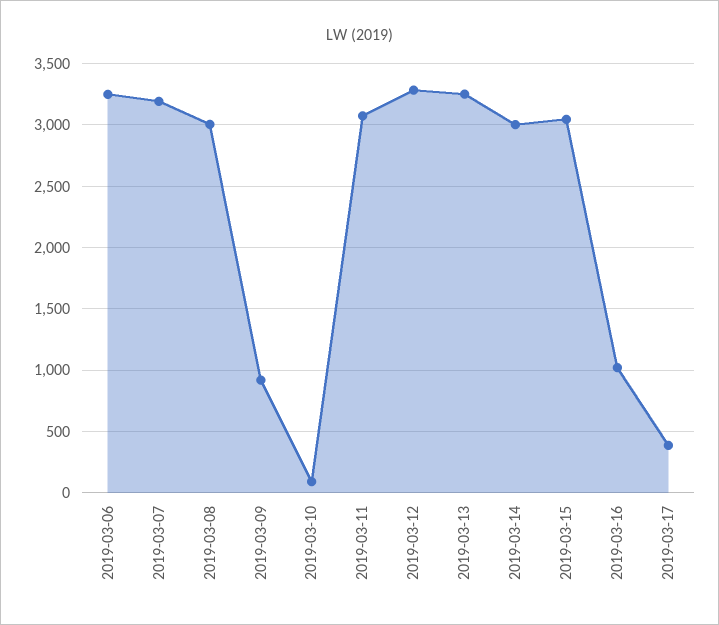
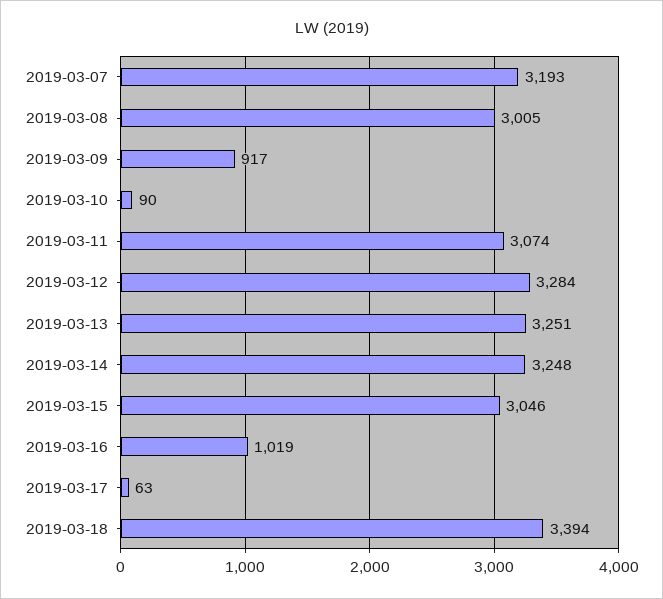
2019-03-06: 3250 -> none
2019-03-14: 3000 -> 3248
2019-03-17: 400 -> 63
2019-03-18: none -> 3394

